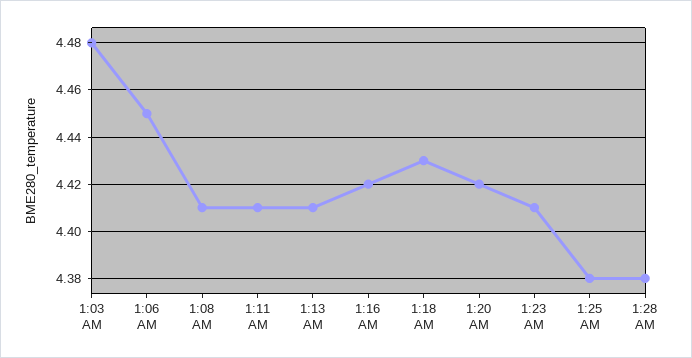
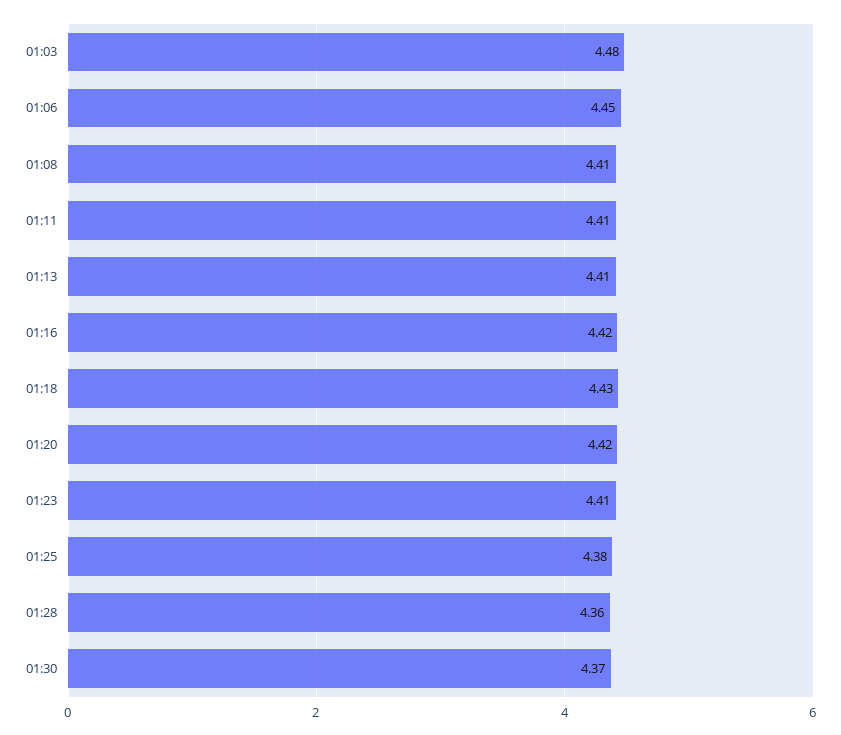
1:28 AM: 4.38 -> 4.36
01:30: none -> 4.37

